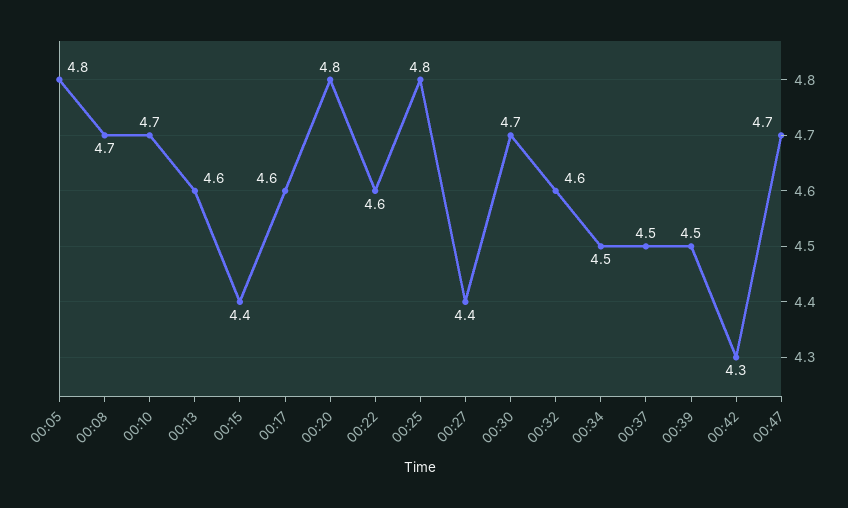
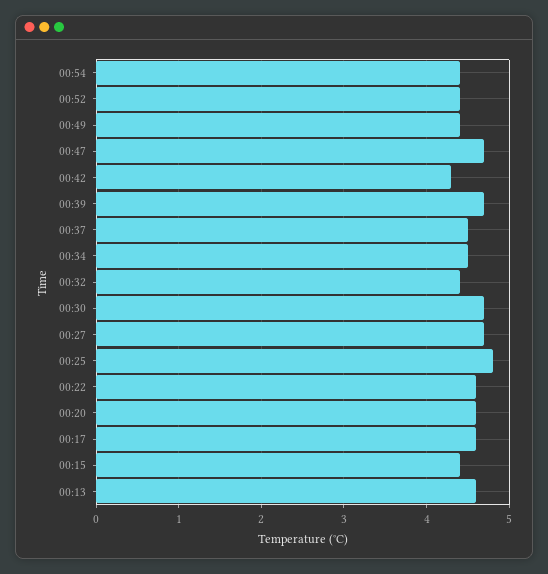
00:05: 4.8 -> none
00:08: 4.7 -> none
00:10: 4.7 -> none
00:20: 4.8 -> 4.6
00:27: 4.4 -> 4.7
00:32: 4.6 -> 4.4
00:39: 4.5 -> 4.7
00:54: none -> 4.4
00:52: none -> 4.4
00:49: none -> 4.4

